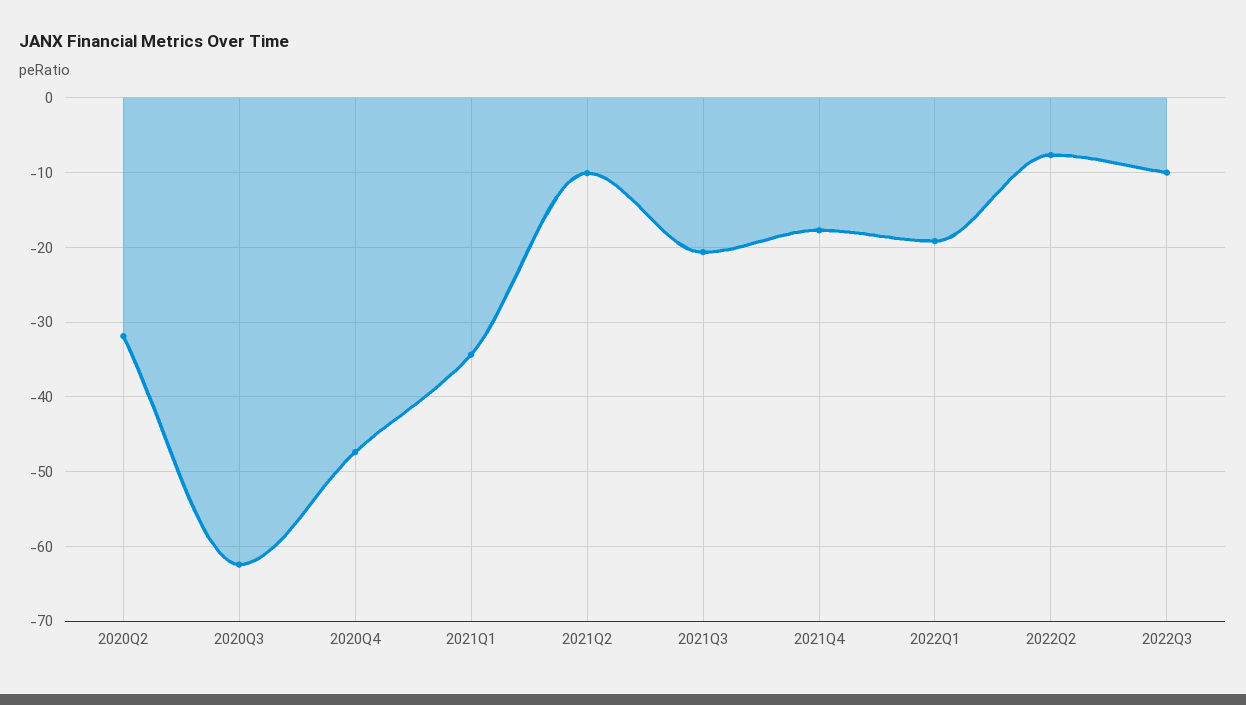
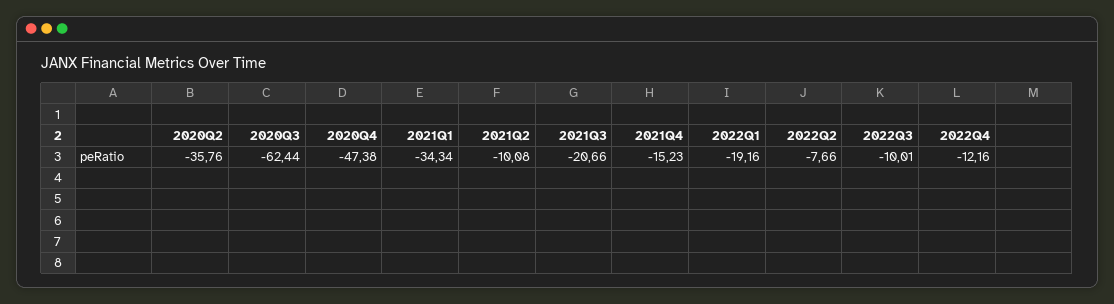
2020Q2: -32 -> -35.76
2021Q4: -18 -> -15.23
2022Q4: none -> -12.16

